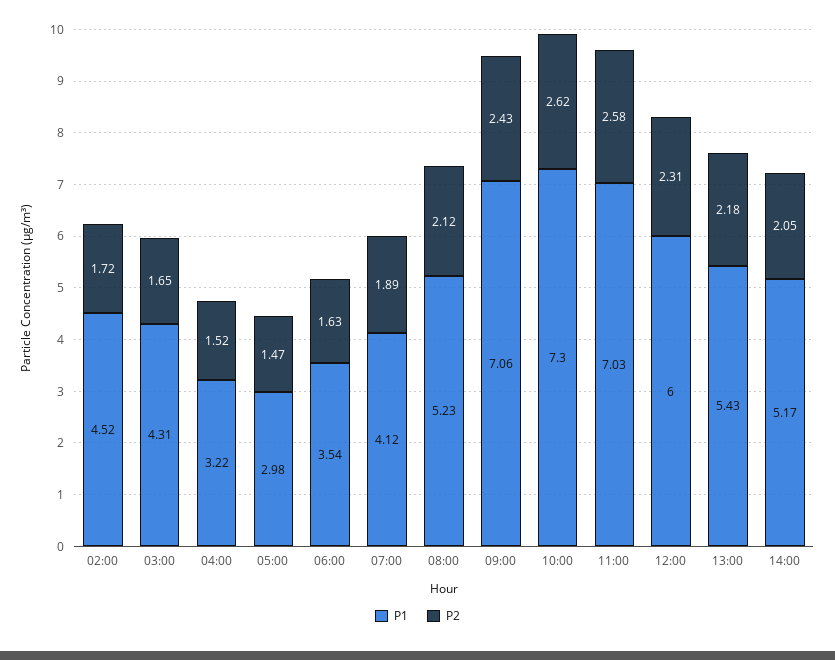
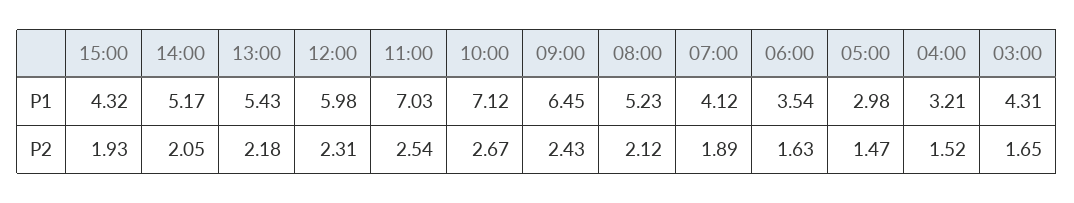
P1, 02:00: 4.52 -> none
P2, 02:00: 1.72 -> none
P1, 04:00: 3.22 -> 3.21
P1, 09:00: 7.06 -> 6.45
P1, 10:00: 7.3 -> 7.12
P2, 10:00: 2.62 -> 2.67
P2, 11:00: 2.58 -> 2.54
P1, 12:00: 6 -> 5.98
P1, 15:00: none -> 4.32
P2, 15:00: none -> 1.93

